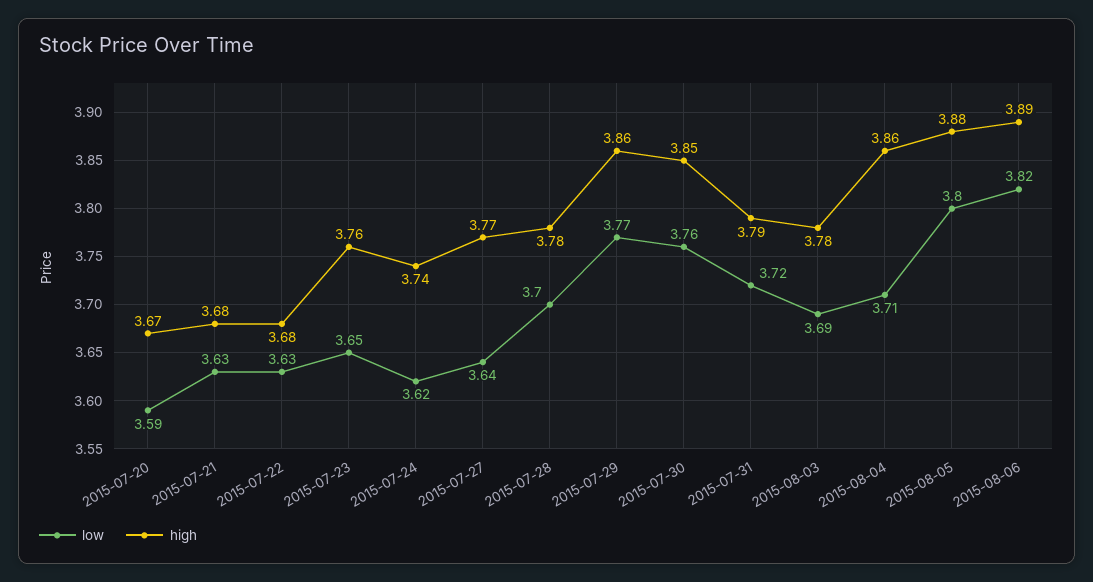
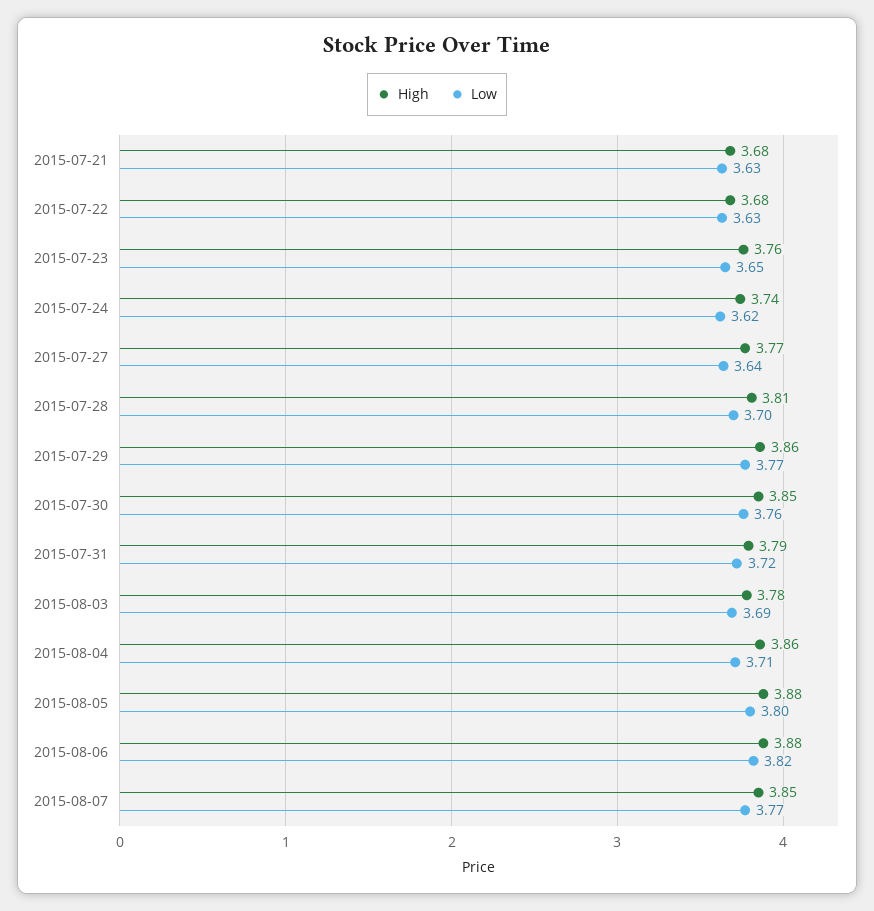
low, 2015-07-20: 3.59 -> none
high, 2015-07-20: 3.67 -> none
high, 2015-07-28: 3.78 -> 3.81
high, 2015-08-06: 3.89 -> 3.88
high, 2015-08-07: none -> 3.85
low, 2015-08-07: none -> 3.77

